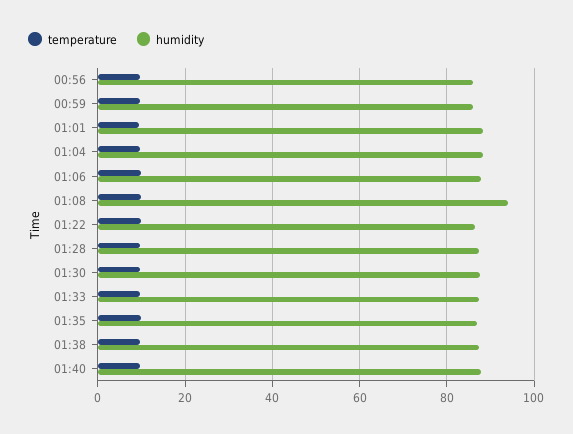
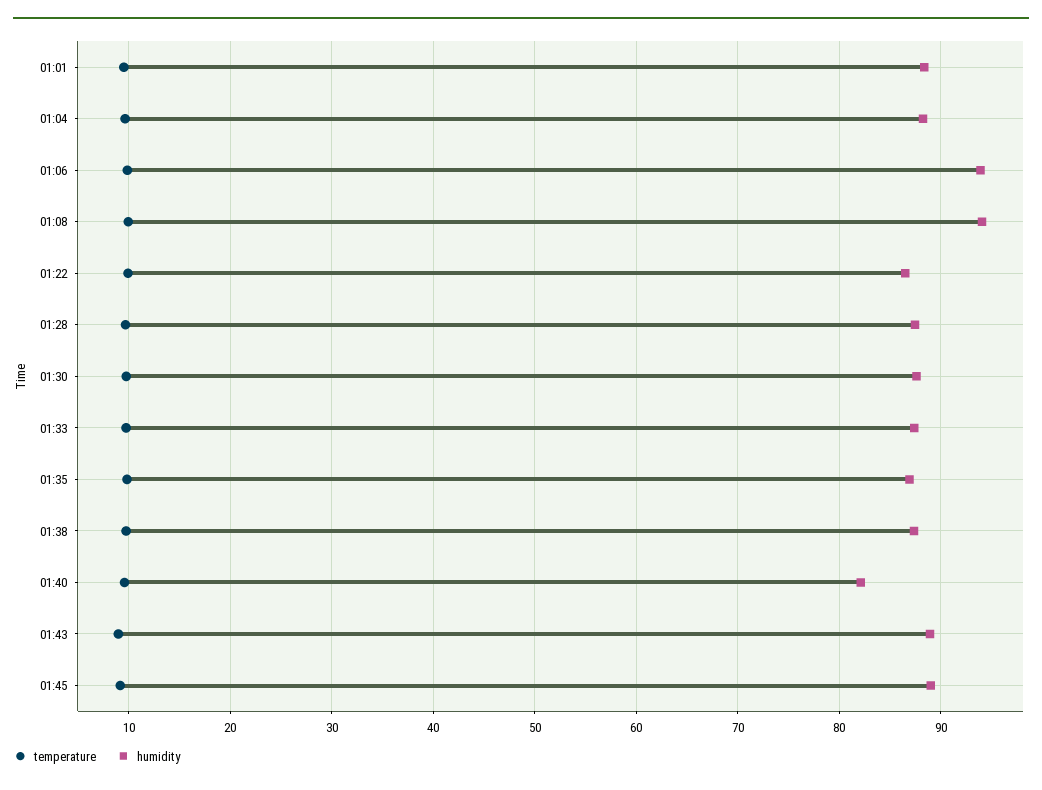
temperature, 00:56: 10 -> none
humidity, 00:56: 86 -> none
temperature, 00:59: 10 -> none
humidity, 00:59: 86 -> none
humidity, 01:06: 88 -> 94
humidity, 01:40: 88 -> 82
temperature, 01:43: none -> 9
humidity, 01:43: none -> 89
temperature, 01:45: none -> 9
humidity, 01:45: none -> 89

